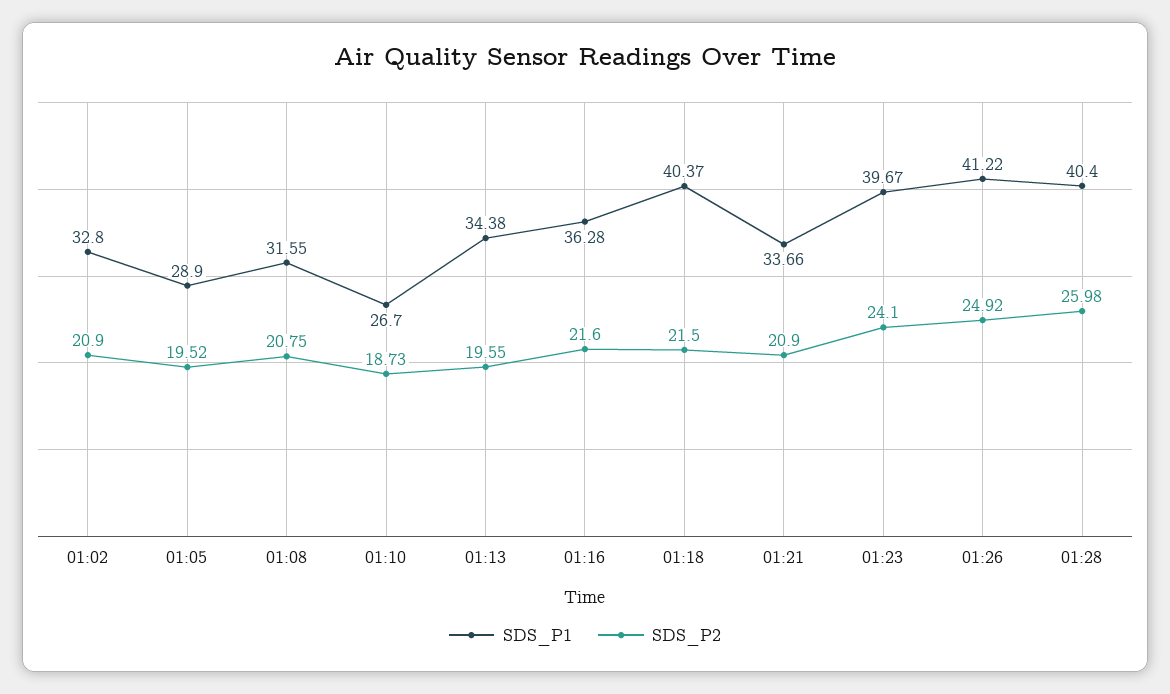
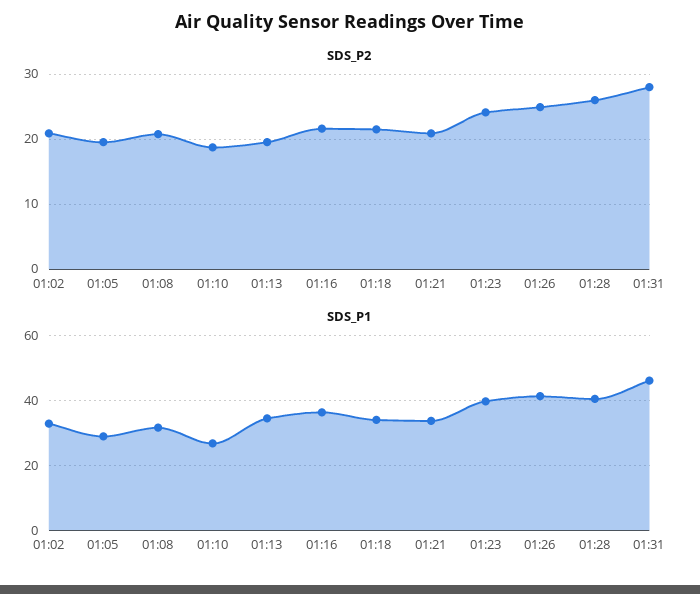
SDS_P1, 01:18: 40.37 -> 34
SDS_P2, 01:31: none -> 28
SDS_P1, 01:31: none -> 46

